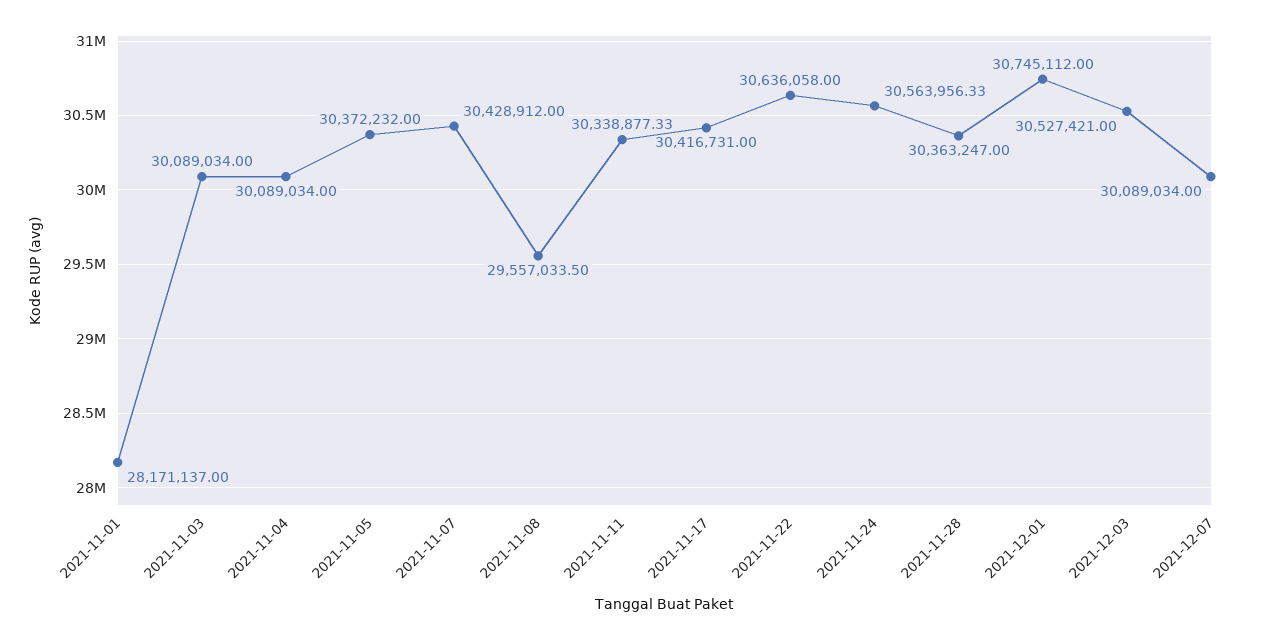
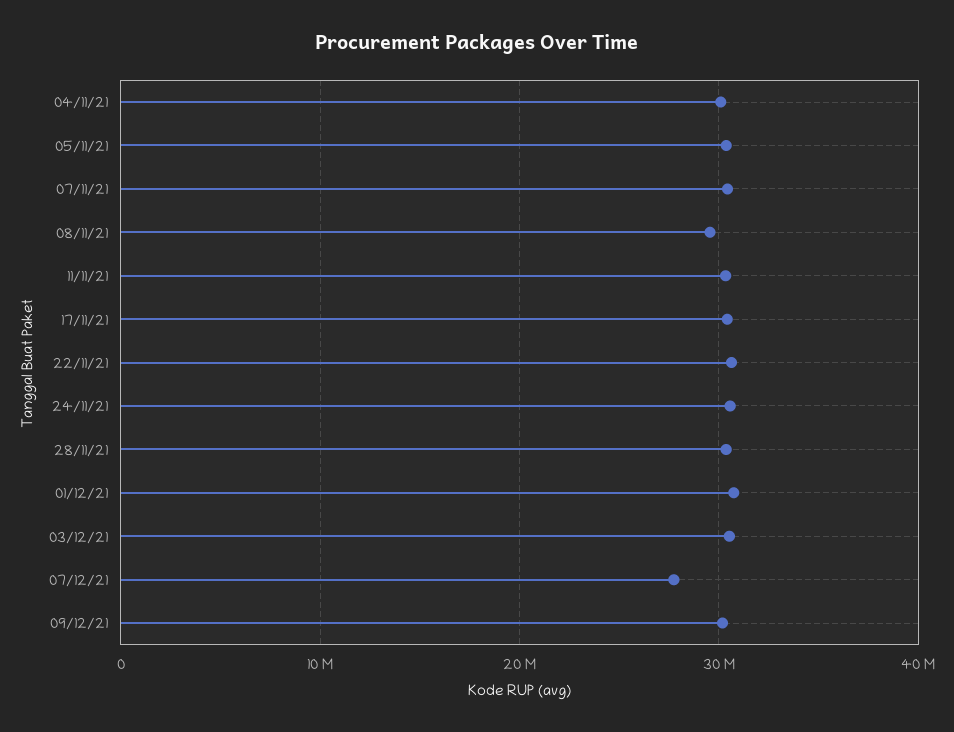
2021-11-01: 28171137 -> none
2021-11-03: 30089034 -> none
2021-12-07: 30089034 -> 28000000
09/12/21: none -> 30000000

